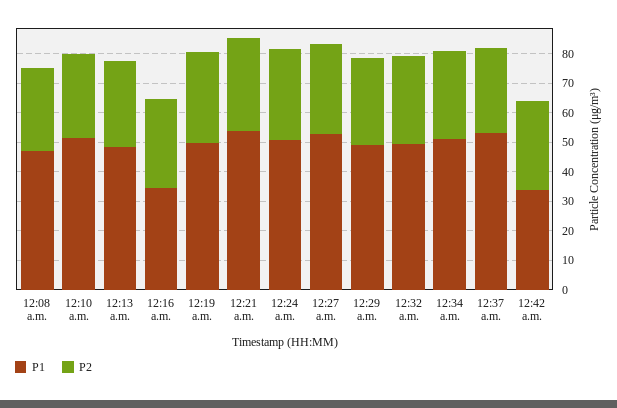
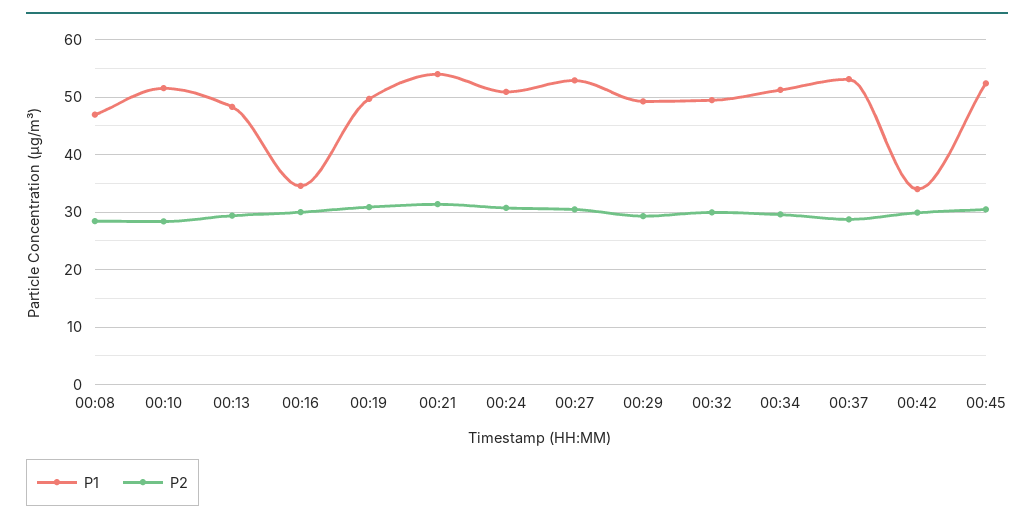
P1, 00:45: none -> 52
P2, 00:45: none -> 30

